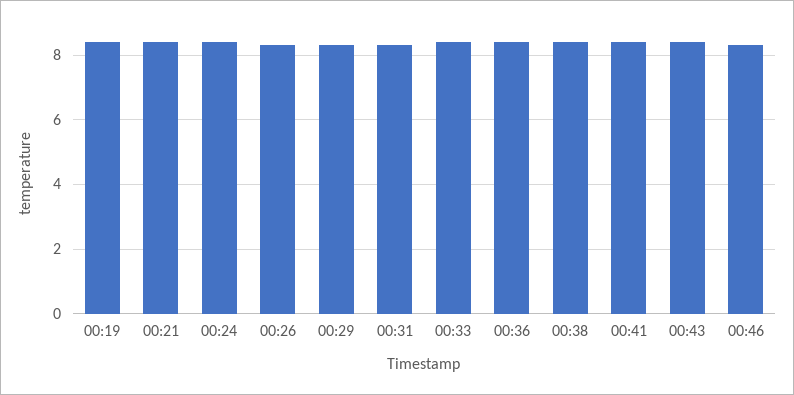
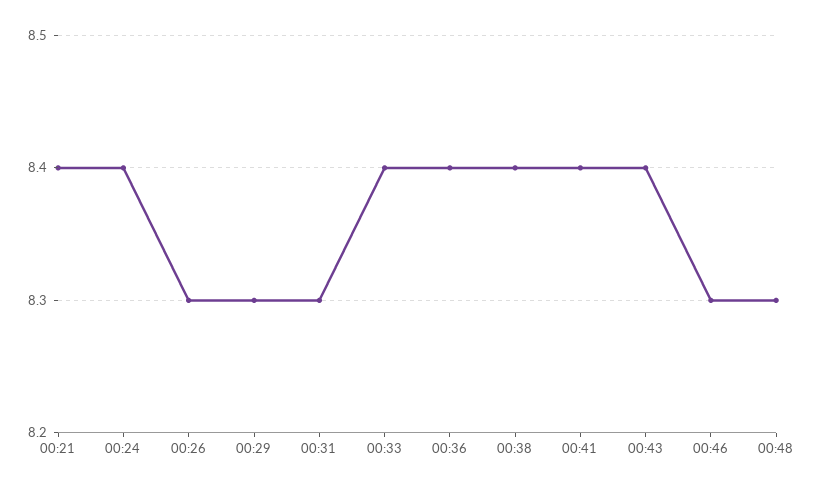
00:19: 8.5 -> none
00:48: none -> 8.3

